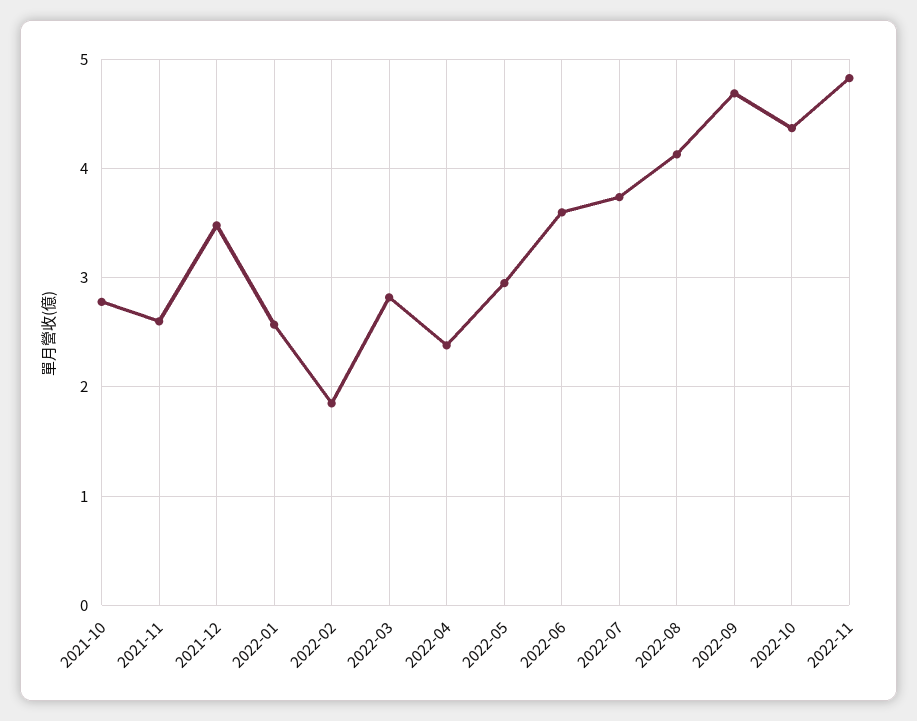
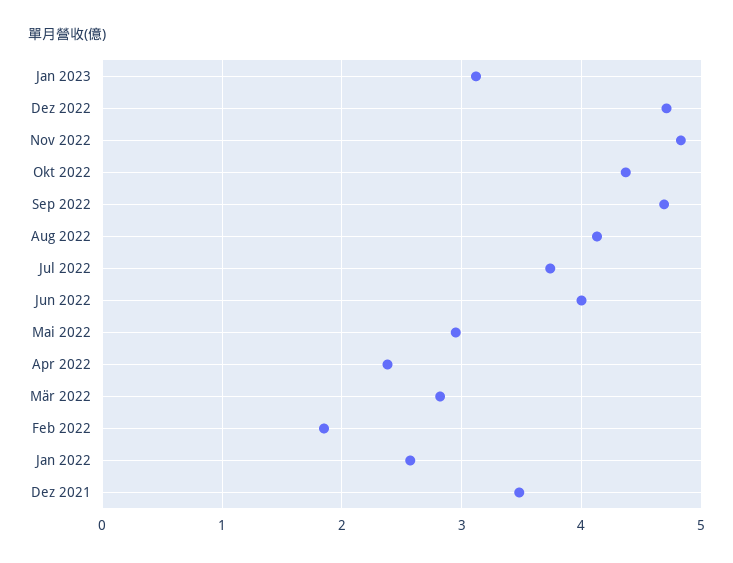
2021-10: 2.8 -> none
2021-11: 2.6 -> none
2022-06: 3.6 -> 4
Jan 2023: none -> 3.1
Dez 2022: none -> 4.7

